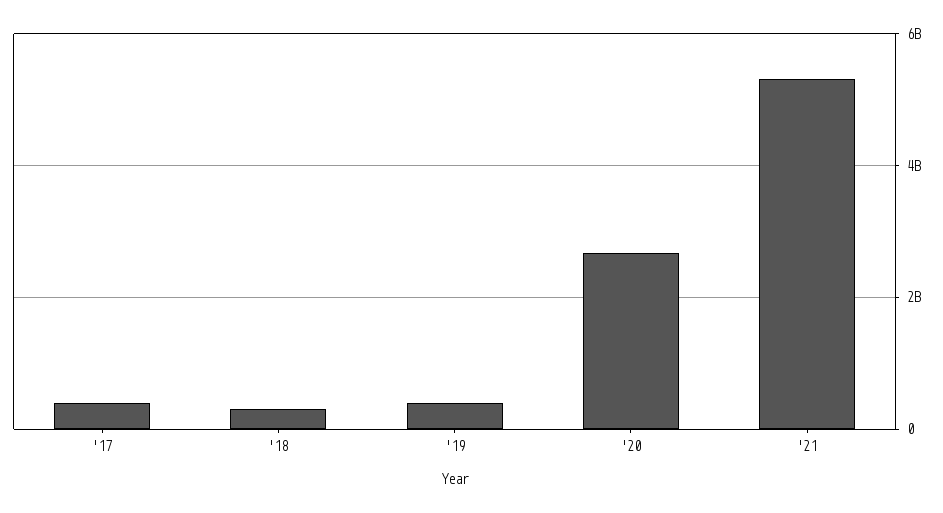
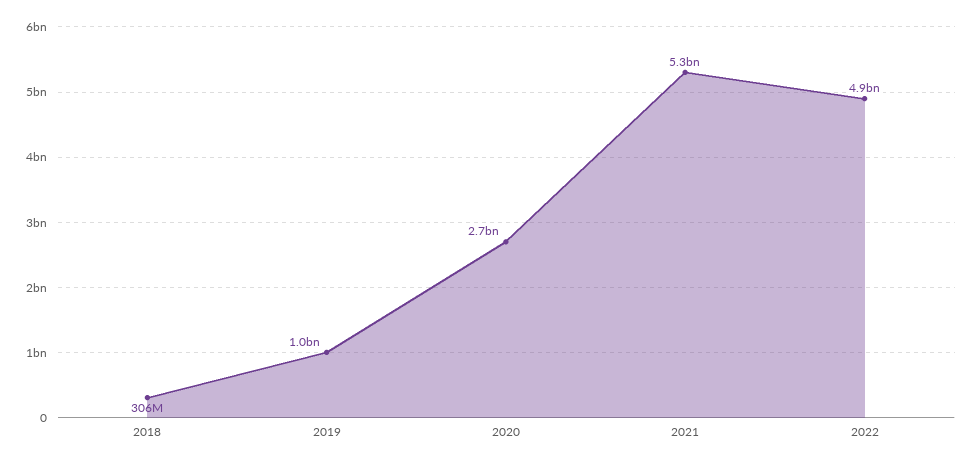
'17: 400000000 -> none
'19: 400000000 -> 1000000000
2022: none -> 4900000000

